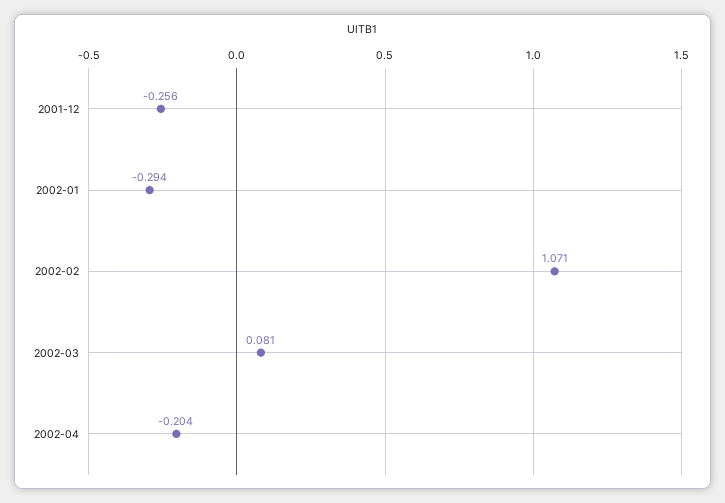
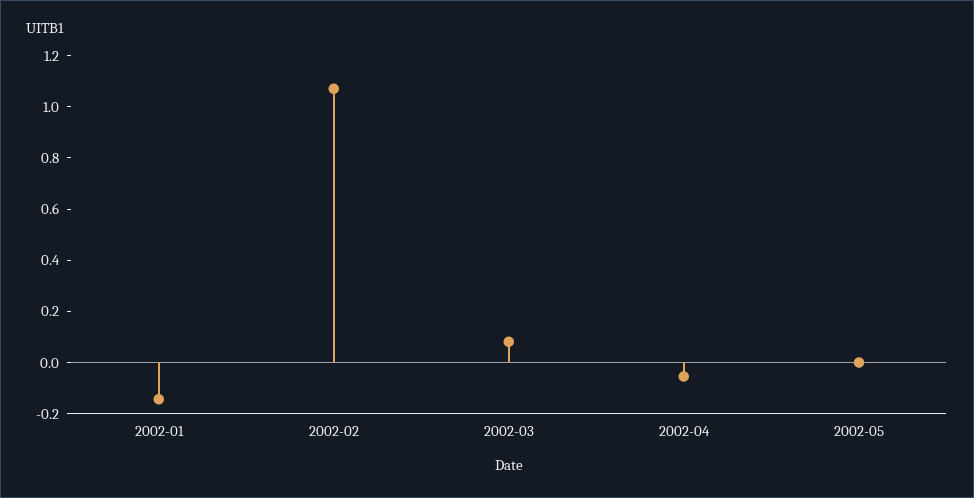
2001-12: -0.256 -> none
2002-01: -0.294 -> -0.15
2002-04: -0.204 -> -0.05
2002-05: none -> 0

